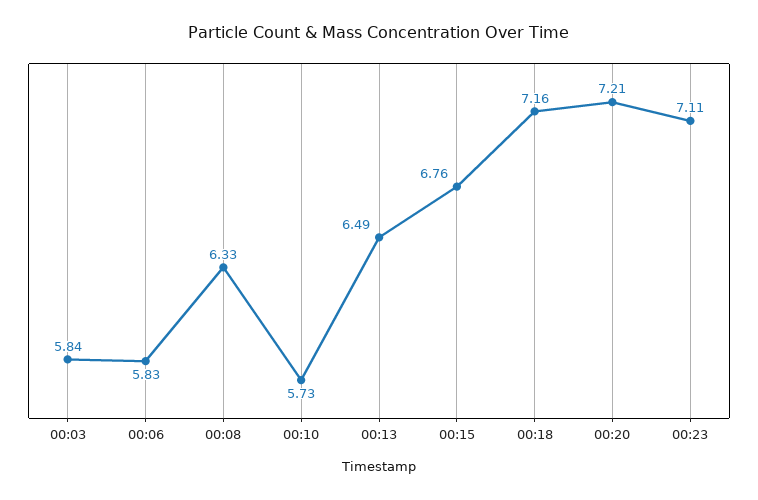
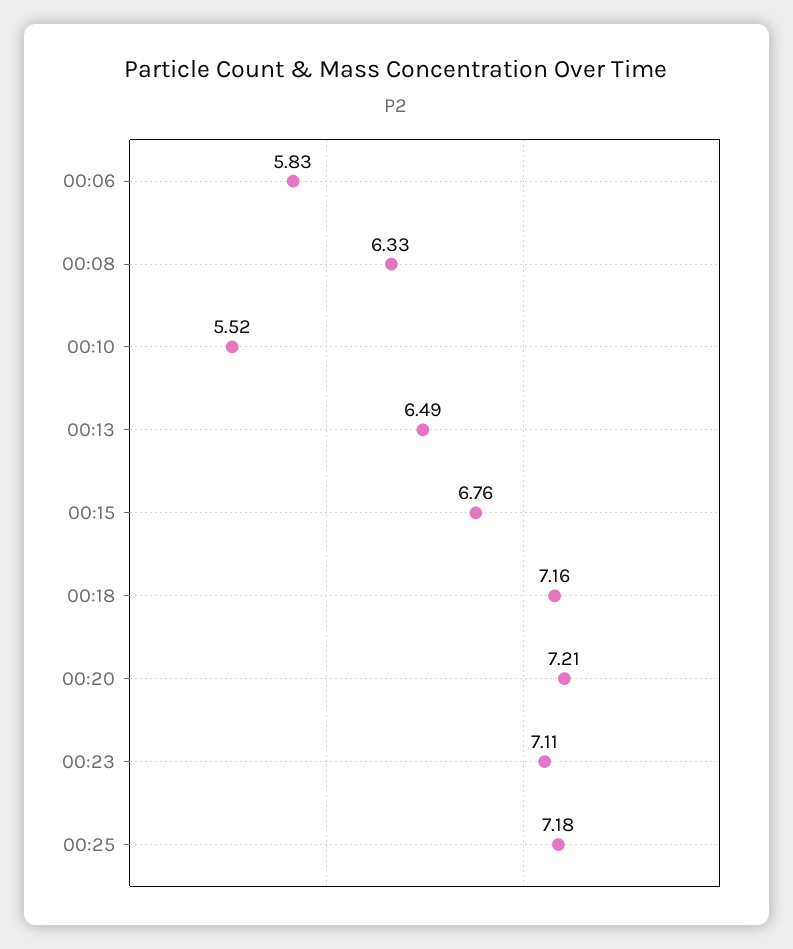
00:03: 5.84 -> none
00:10: 5.73 -> 5.52
00:25: none -> 7.18

